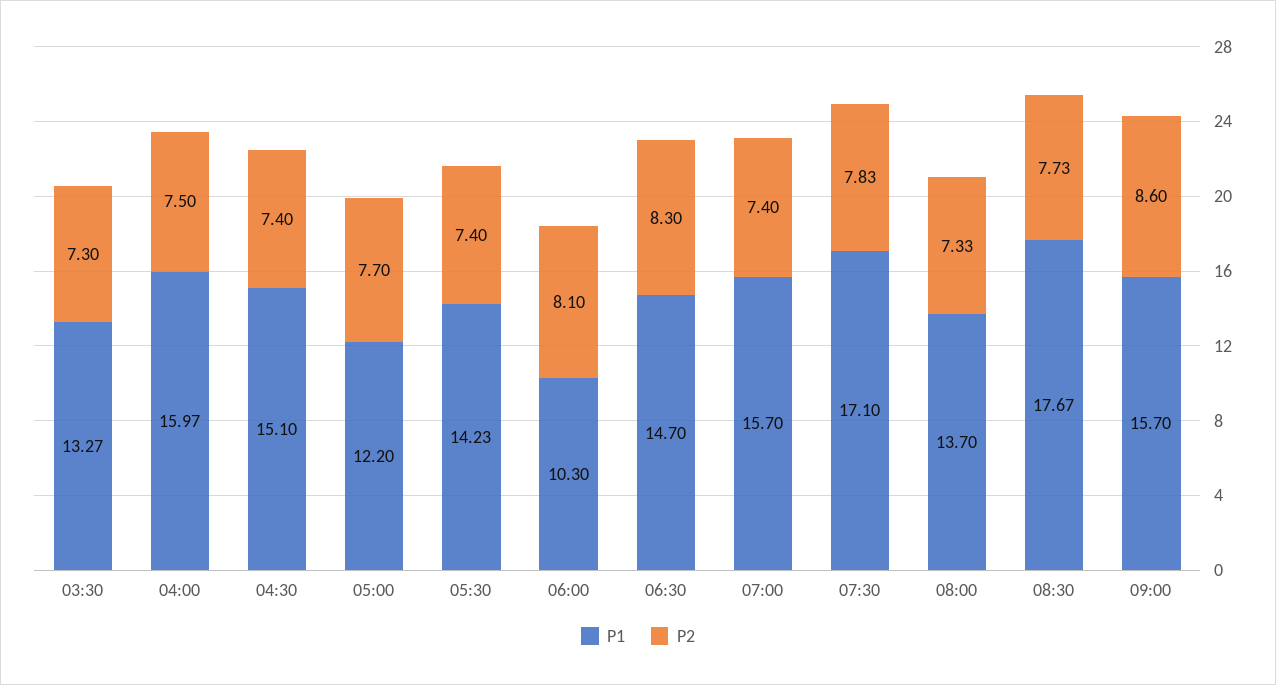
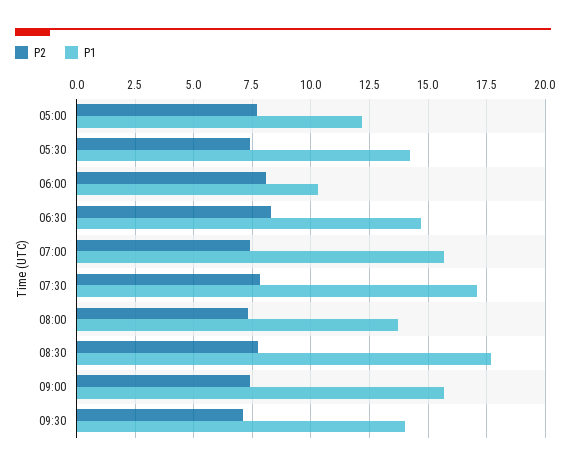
P1, 03:30: 13.27 -> none
P2, 03:30: 7.3 -> none
P1, 04:00: 15.97 -> none
P2, 04:00: 7.5 -> none
P1, 04:30: 15.1 -> none
P2, 04:30: 7.4 -> none
P2, 09:00: 8.6 -> 7.5
P2, 09:30: none -> 7
P1, 09:30: none -> 14

